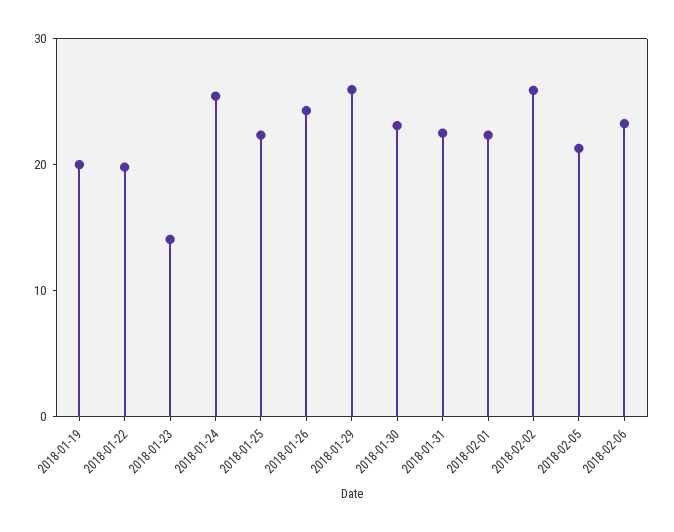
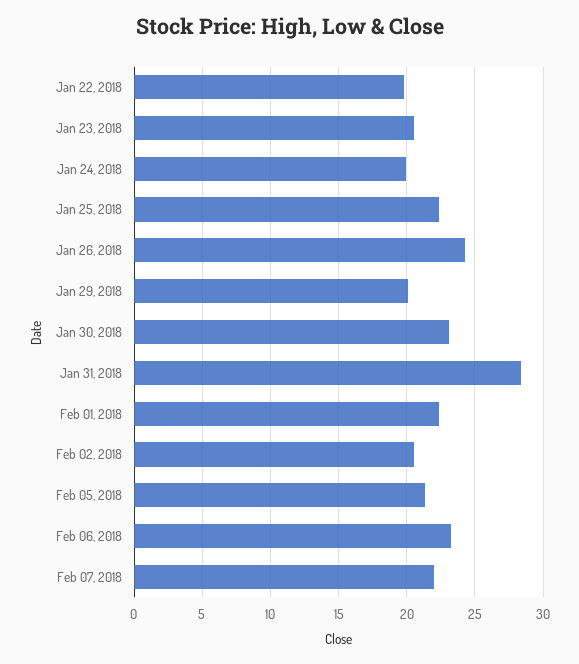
2018-01-19: 20 -> none
2018-01-23: 14 -> 20.5
2018-01-24: 26 -> 20
2018-01-29: 26 -> 20
2018-01-31: 22 -> 28.5
2018-02-02: 26 -> 20.5
Feb 07, 2018: none -> 22

